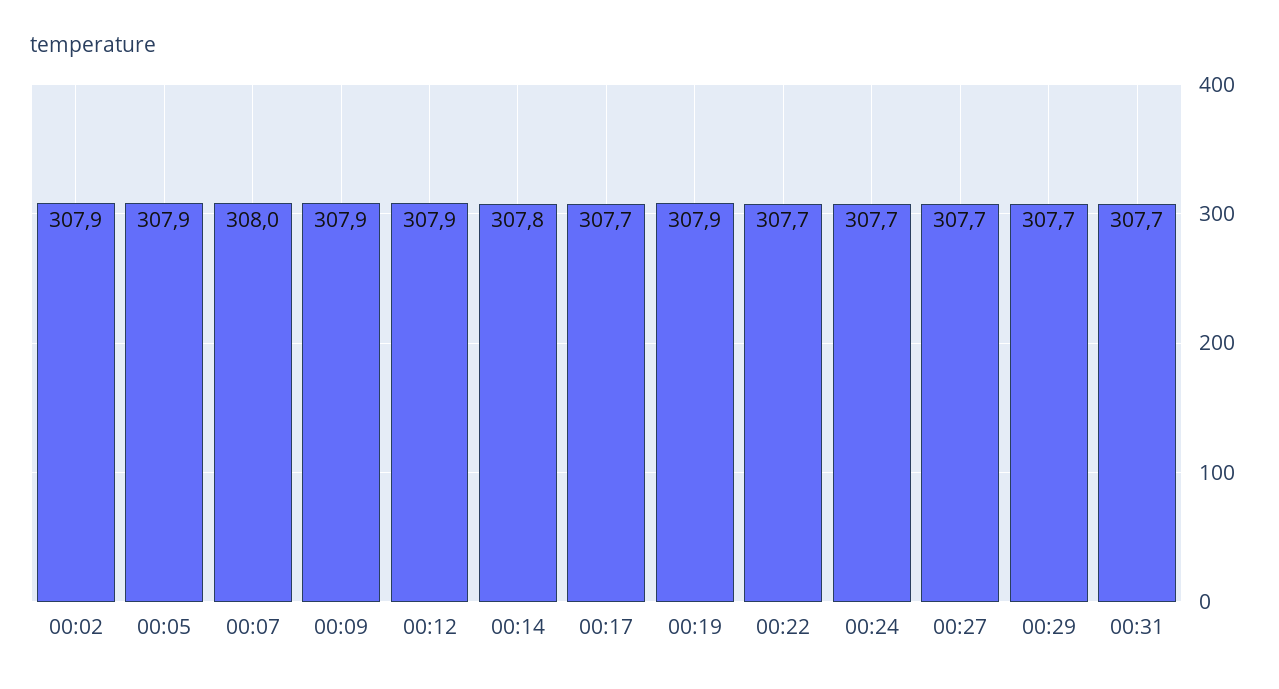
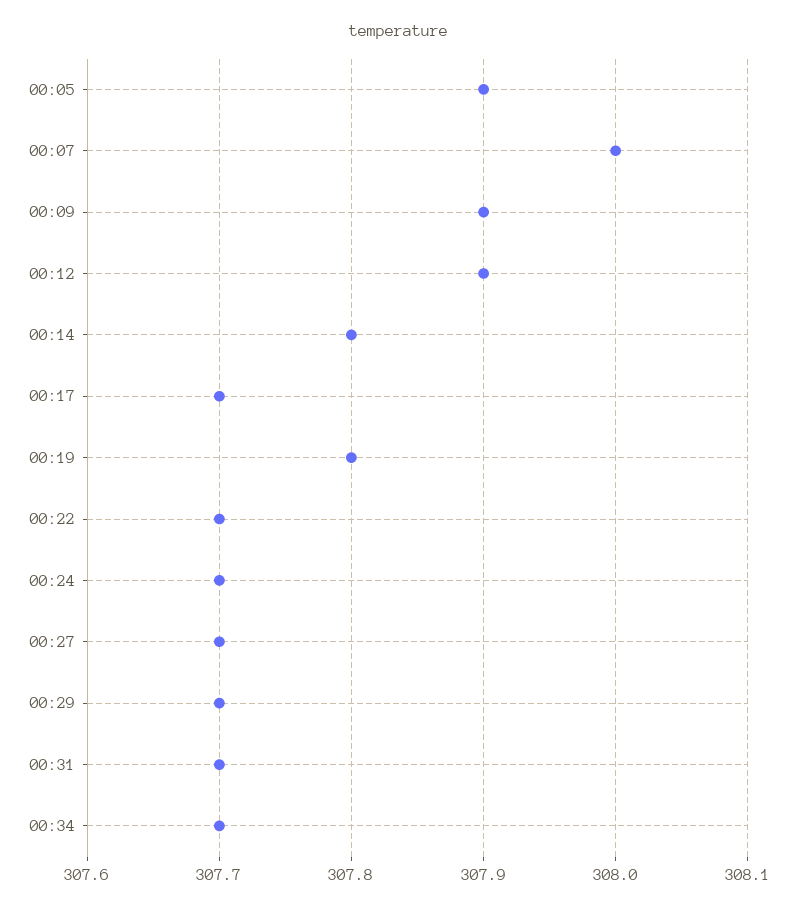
00:02: 307.9 -> none
00:19: 307.9 -> 307.8
00:34: none -> 307.7

